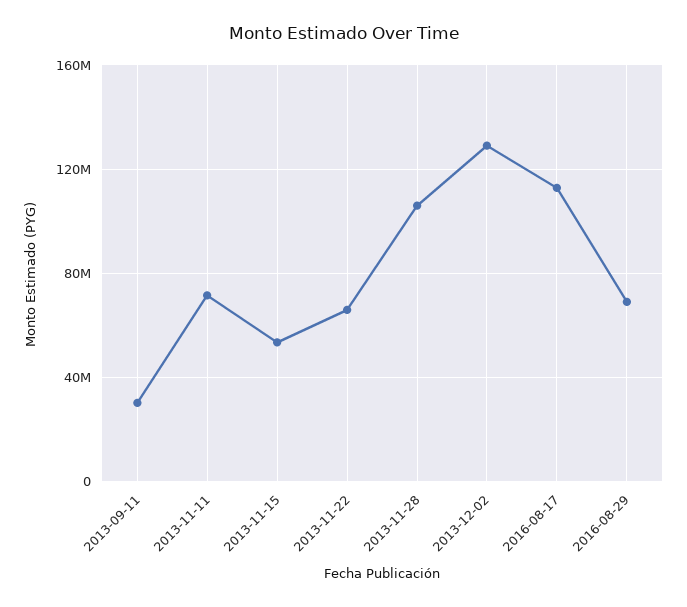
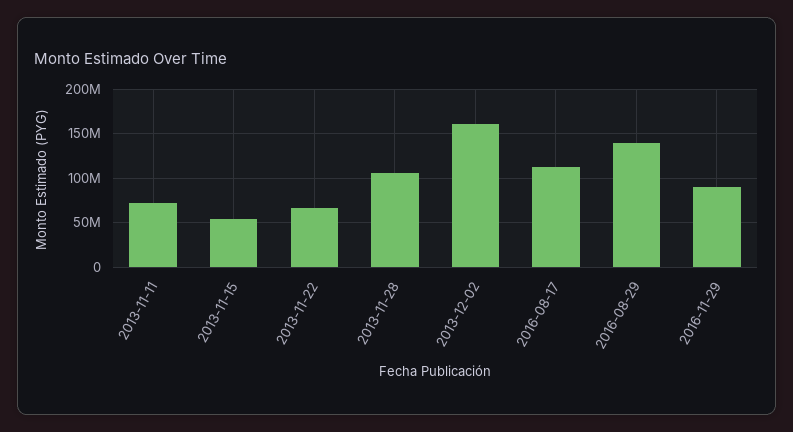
2013-09-11: 30000000 -> none
2013-12-02: 130000000 -> 160000000
2016-08-29: 70000000 -> 140000000
2016-11-29: none -> 90000000

